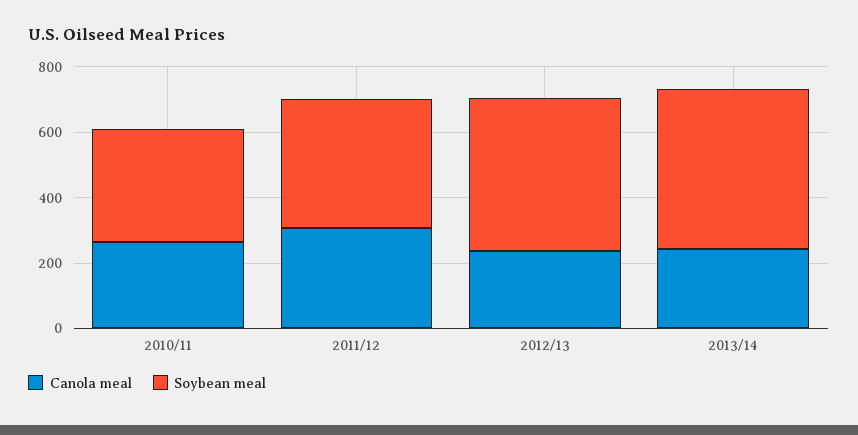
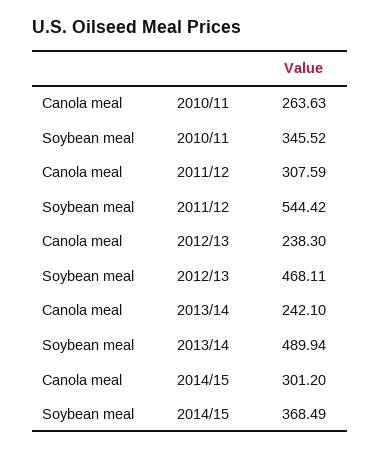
Soybean meal, 2011/12: 400 -> 544.42
Canola meal, 2014/15: none -> 301.2
Soybean meal, 2014/15: none -> 368.49

